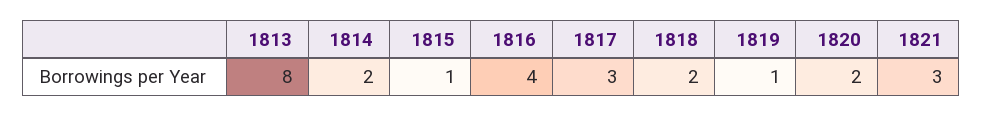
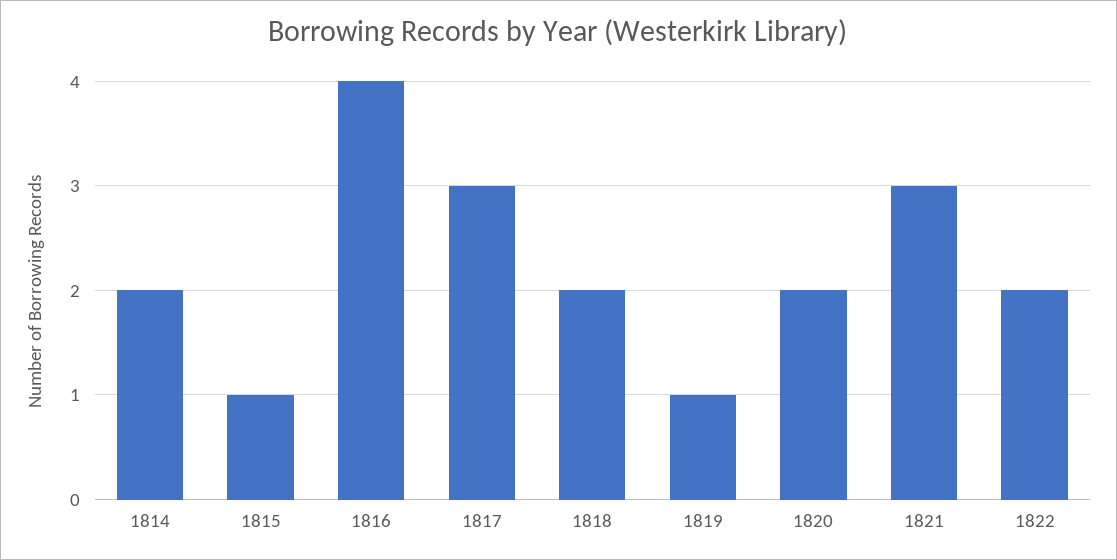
1813: 8 -> none
1822: none -> 2

